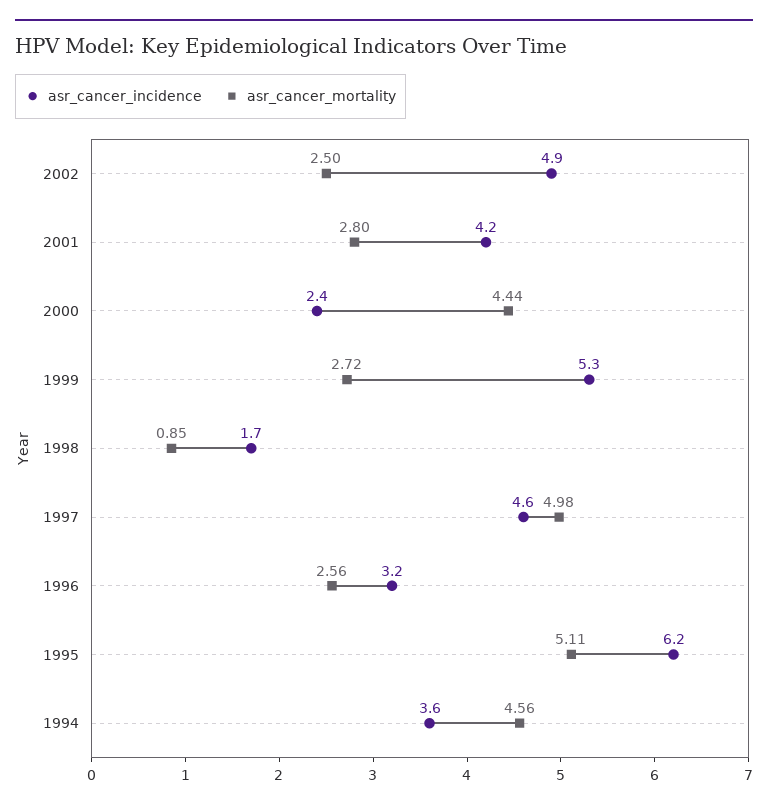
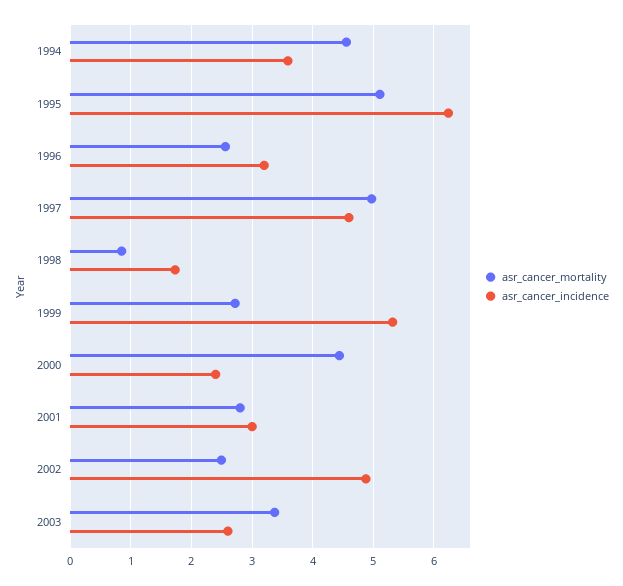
asr_cancer_incidence, 2001: 4.2 -> 3
asr_cancer_mortality, 2003: none -> 3.4
asr_cancer_incidence, 2003: none -> 2.6

